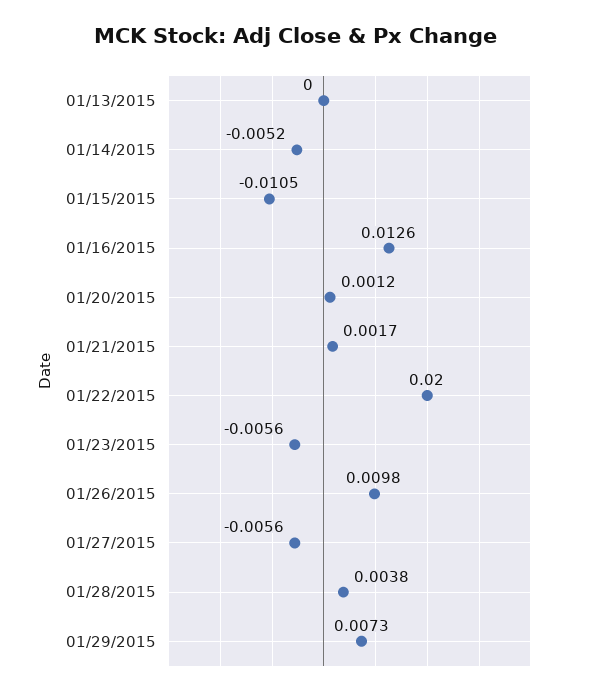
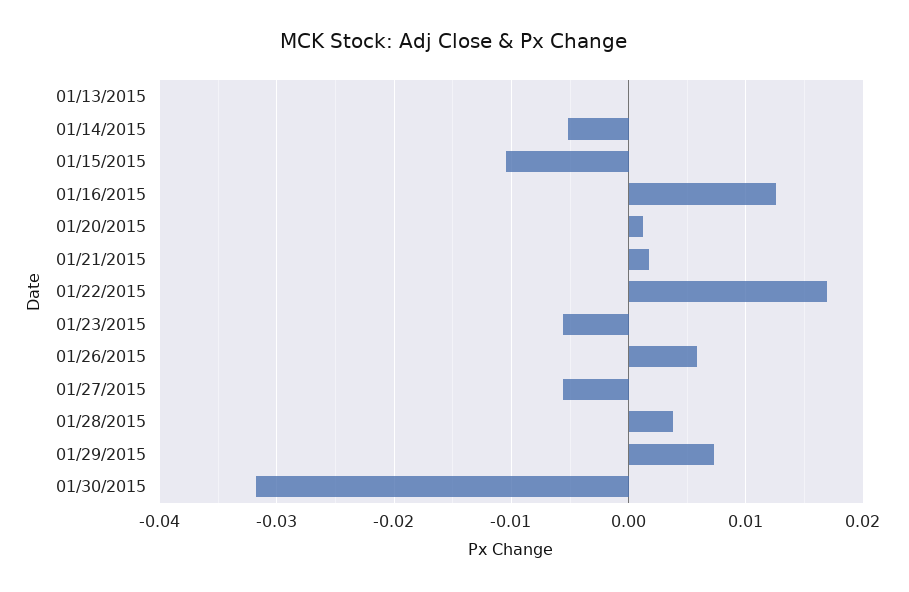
01/22/2015: 0.02 -> 0.017
01/26/2015: 0.0098 -> 0.006
01/30/2015: none -> -0.032

